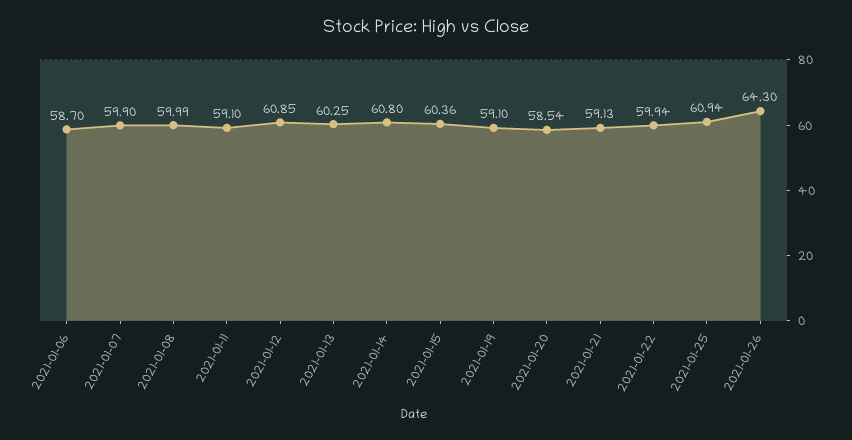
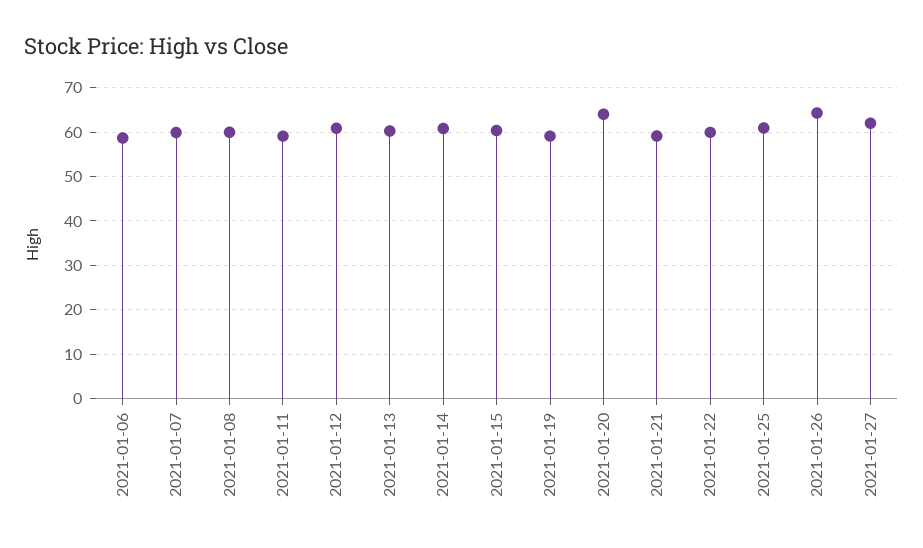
2021-01-20: 58.54 -> 64
2021-01-27: none -> 62

